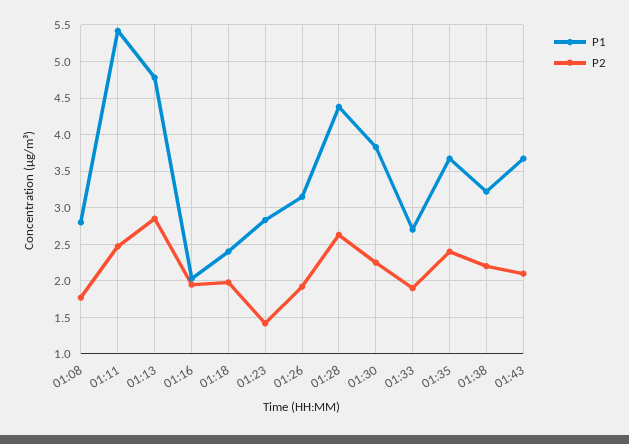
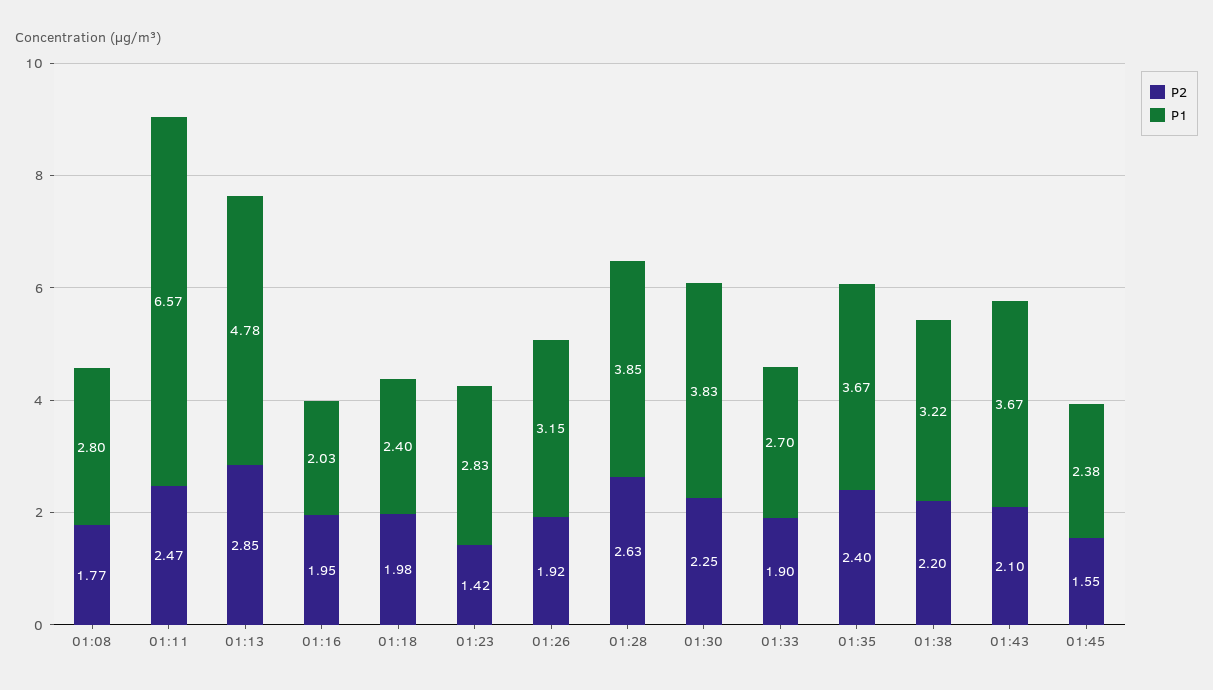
P1, 01:11: 5.4 -> 6.57
P1, 01:28: 4.4 -> 3.85
P2, 01:45: none -> 1.55
P1, 01:45: none -> 2.38

